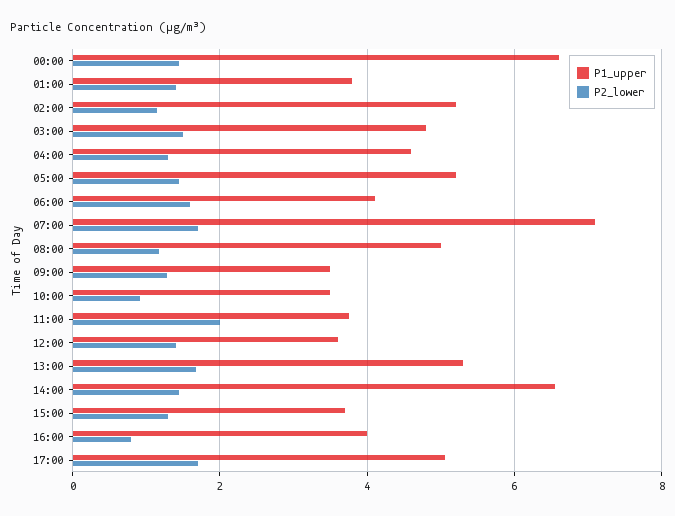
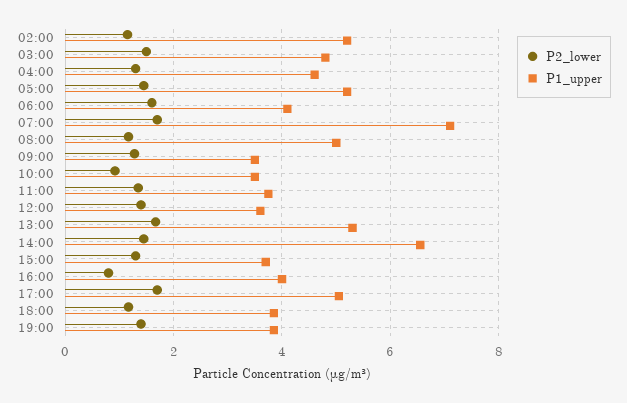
P1_upper, 00:00: 6.6 -> none
P2_lower, 00:00: 1.4 -> none
P1_upper, 01:00: 3.8 -> none
P2_lower, 01:00: 1.4 -> none
P2_lower, 11:00: 2 -> 1.4
P2_lower, 18:00: none -> 1.2
P1_upper, 18:00: none -> 3.8
P2_lower, 19:00: none -> 1.4
P1_upper, 19:00: none -> 3.8

